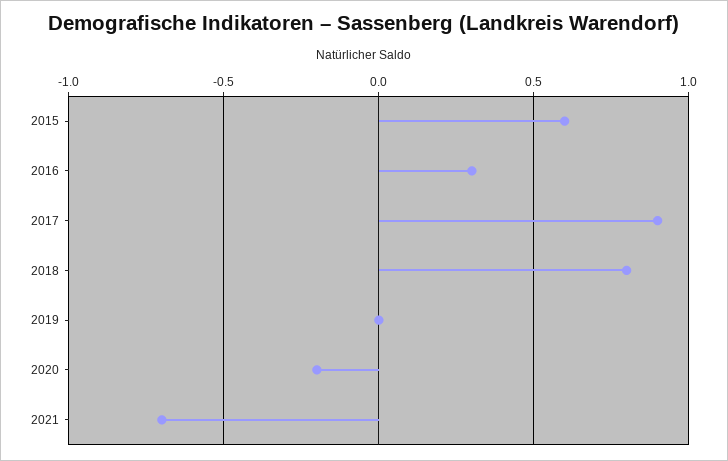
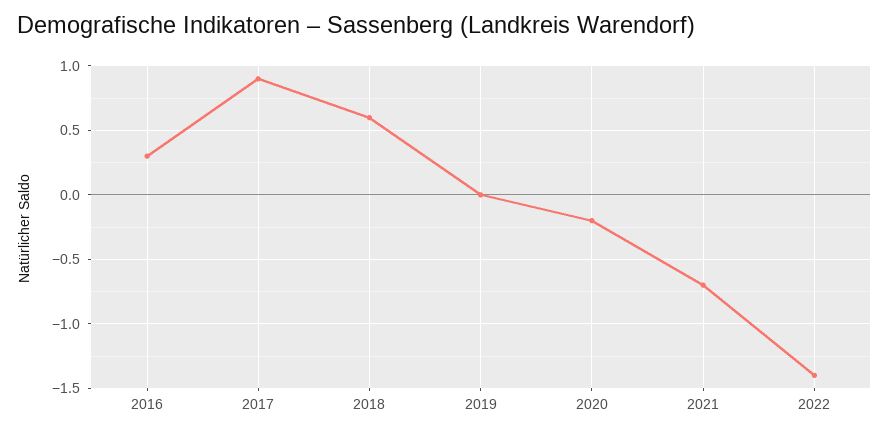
2015: 0.6 -> none
2018: 0.8 -> 0.6
2022: none -> -1.4

